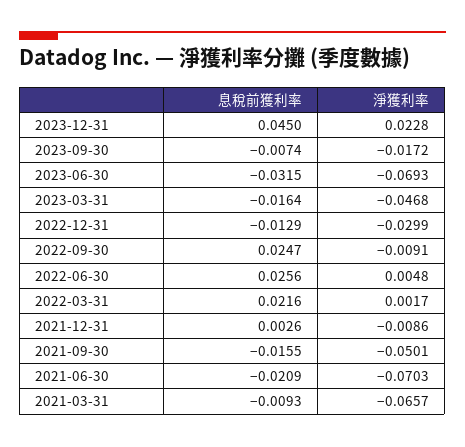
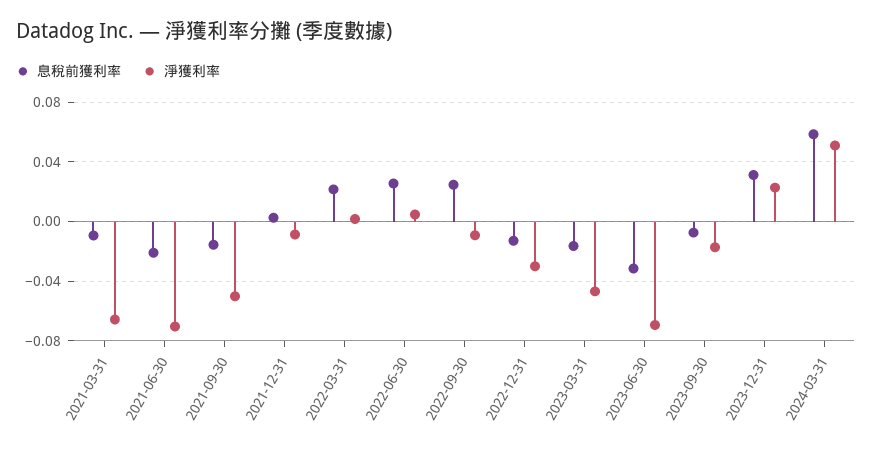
息稅前獲利率, 2023-12-31: 0.045 -> 0.03
息稅前獲利率, 2024-03-31: none -> 0.06
淨獲利率, 2024-03-31: none -> 0.05

